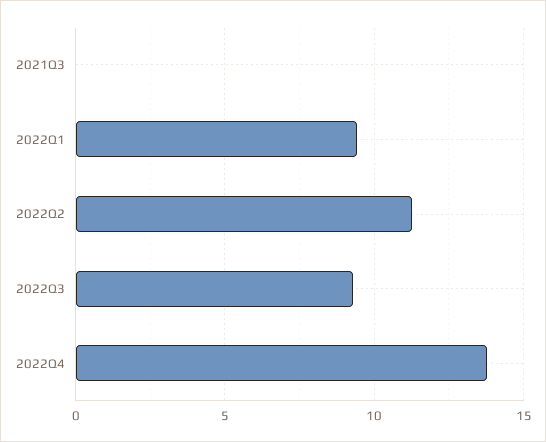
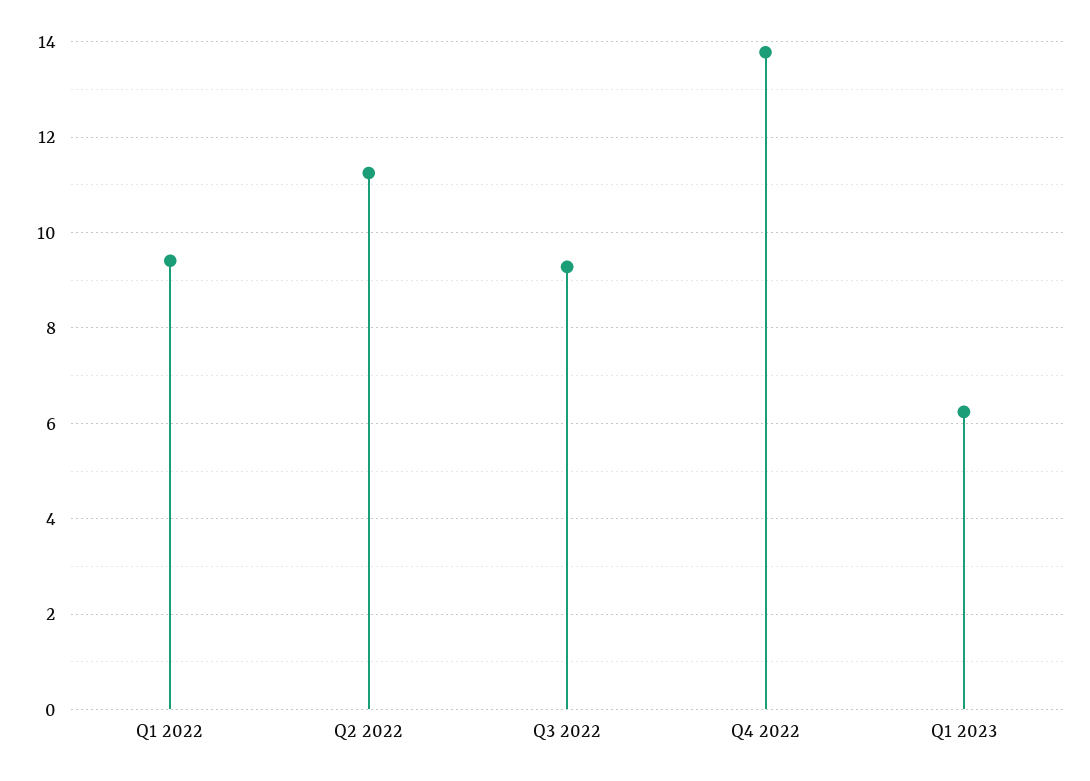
2021Q3: 0 -> none
Q1 2023: none -> 6.2

